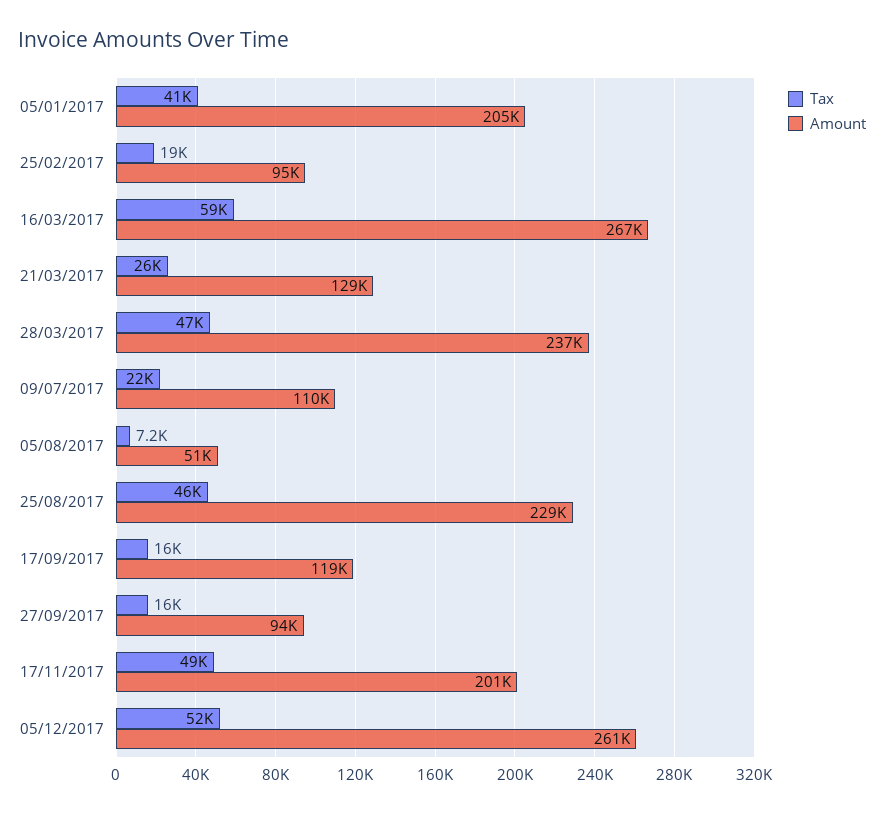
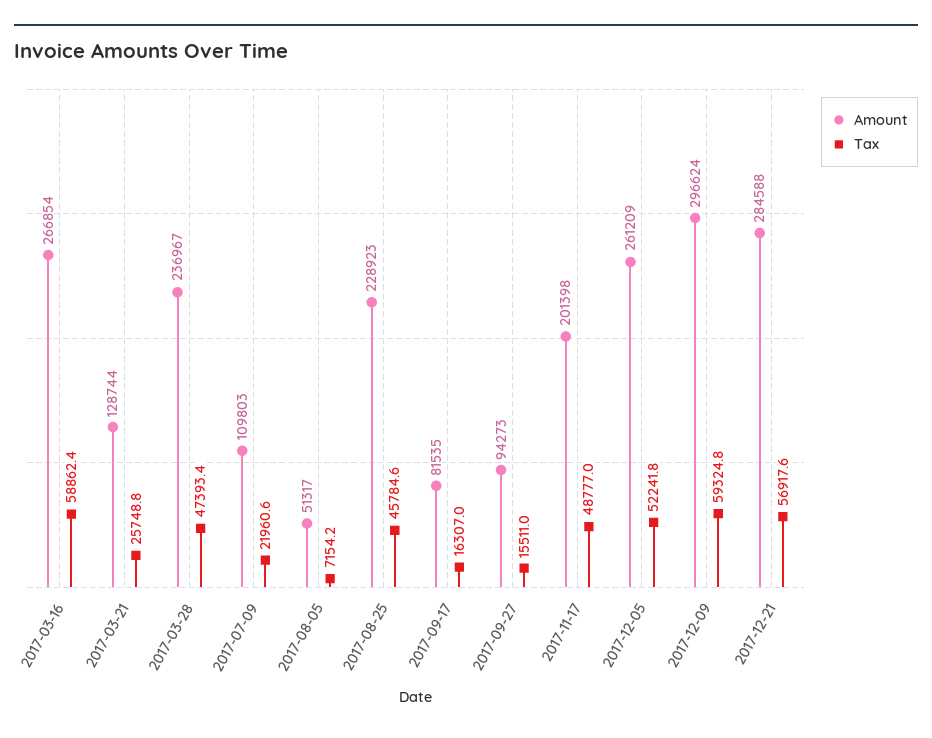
Tax, 05/01/2017: 41000 -> none
Amount, 05/01/2017: 205000 -> none
Tax, 25/02/2017: 19000 -> none
Amount, 25/02/2017: 95000 -> none
Amount, 17/09/2017: 119000 -> 81535
Amount, 2017-12-09: none -> 296624
Tax, 2017-12-09: none -> 59324.8
Amount, 2017-12-21: none -> 284588
Tax, 2017-12-21: none -> 56917.6

